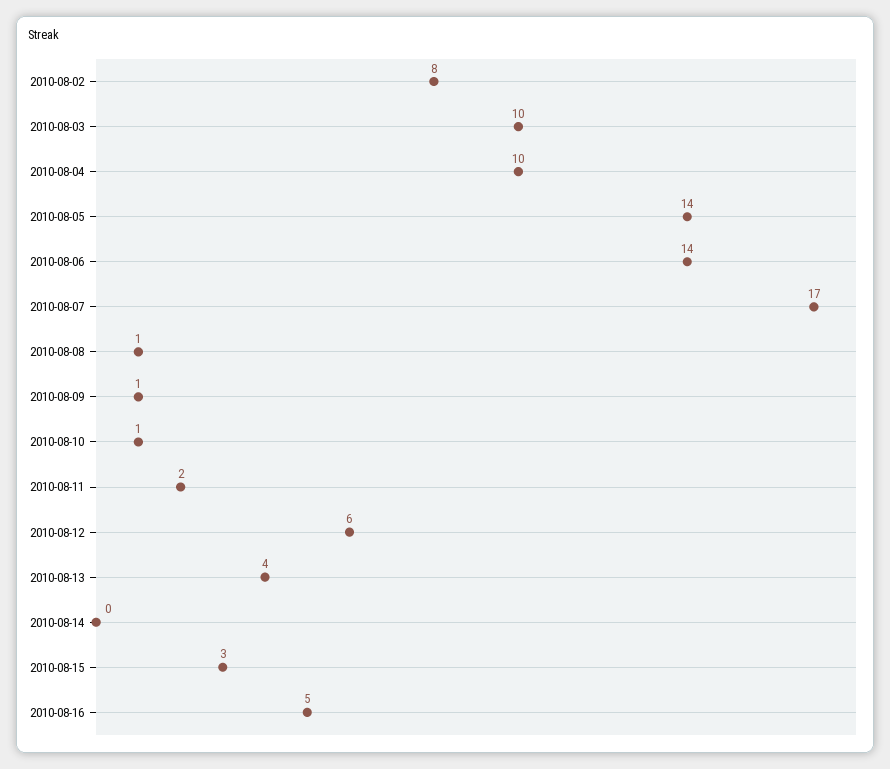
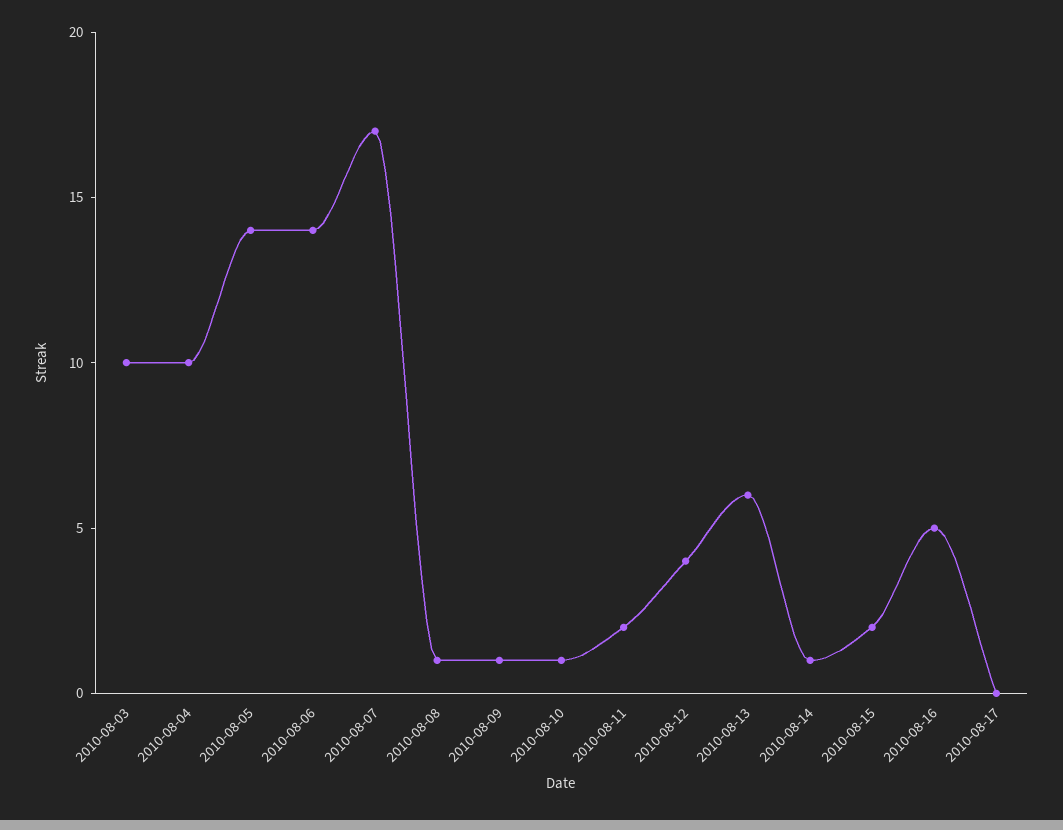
2010-08-02: 8 -> none
2010-08-12: 6 -> 4
2010-08-13: 4 -> 6
2010-08-14: 0 -> 1
2010-08-15: 3 -> 2
2010-08-17: none -> 0

